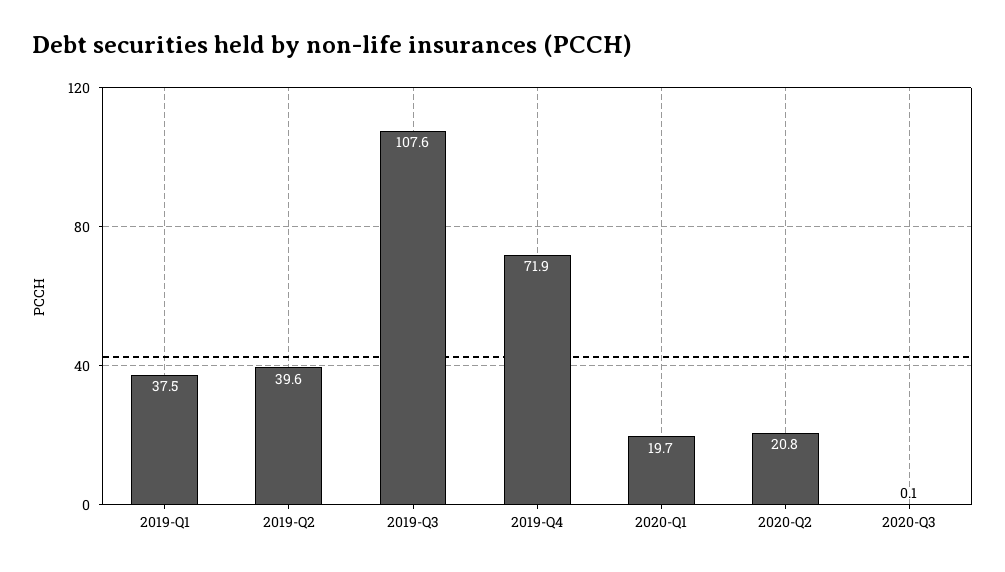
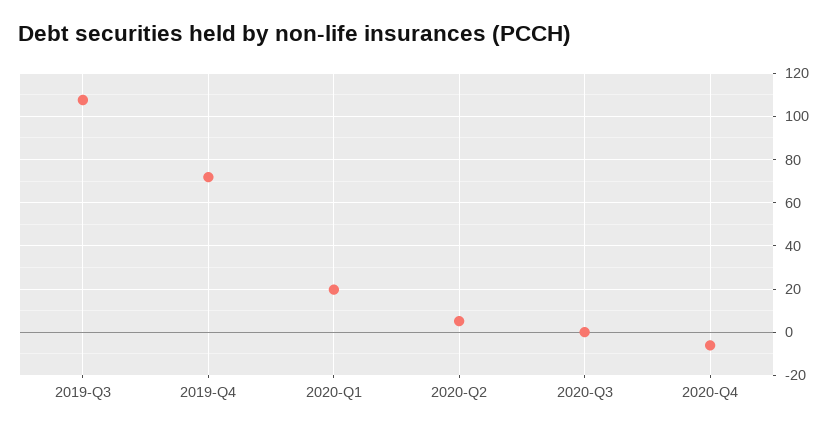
2019-Q1: 37.5 -> none
2019-Q2: 39.6 -> none
2020-Q2: 20.8 -> 5
2020-Q4: none -> -5

